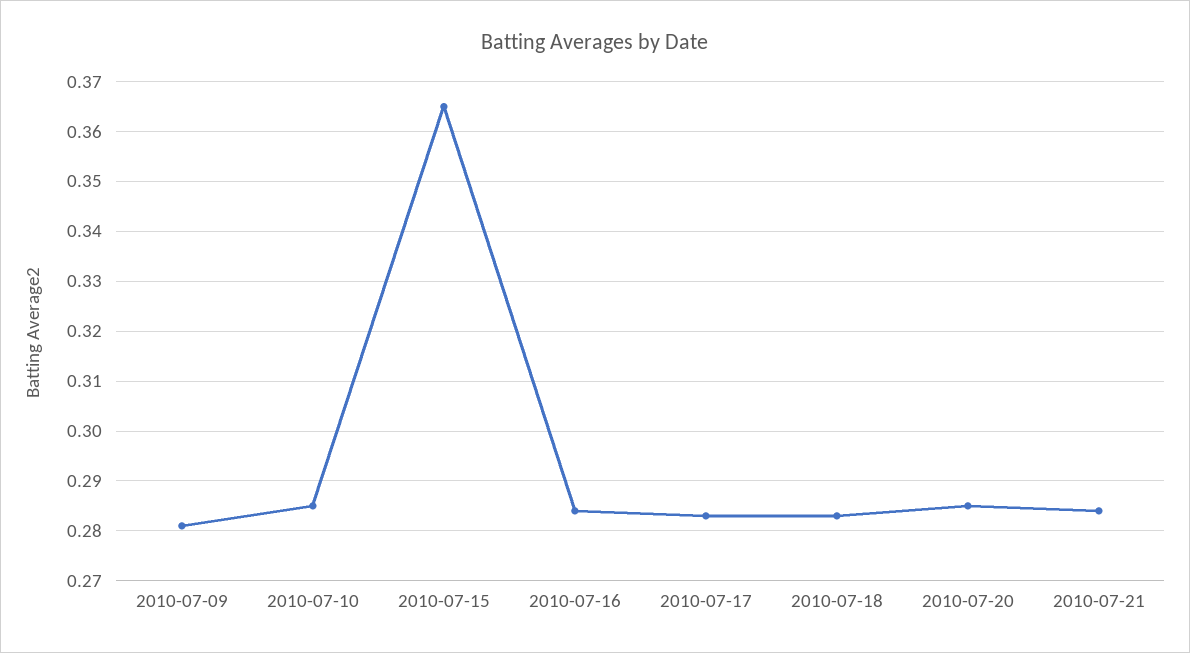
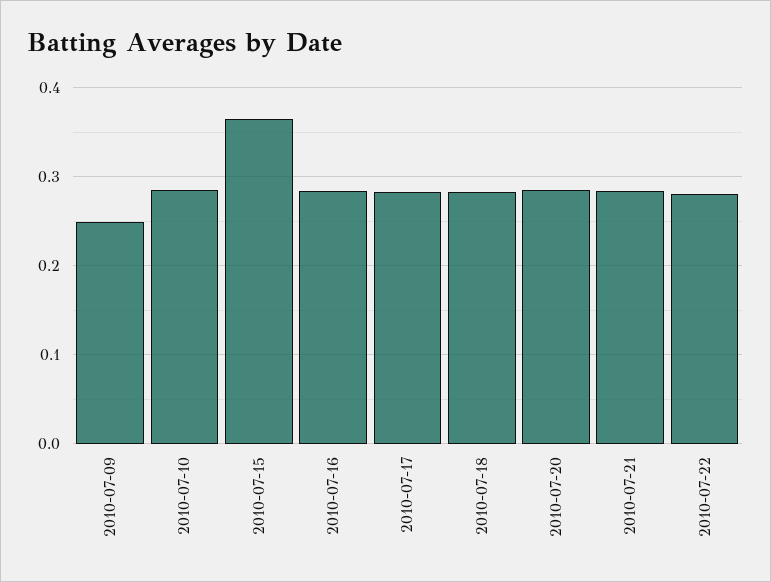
2010-07-09: 0.28 -> 0.25
2010-07-22: none -> 0.28

